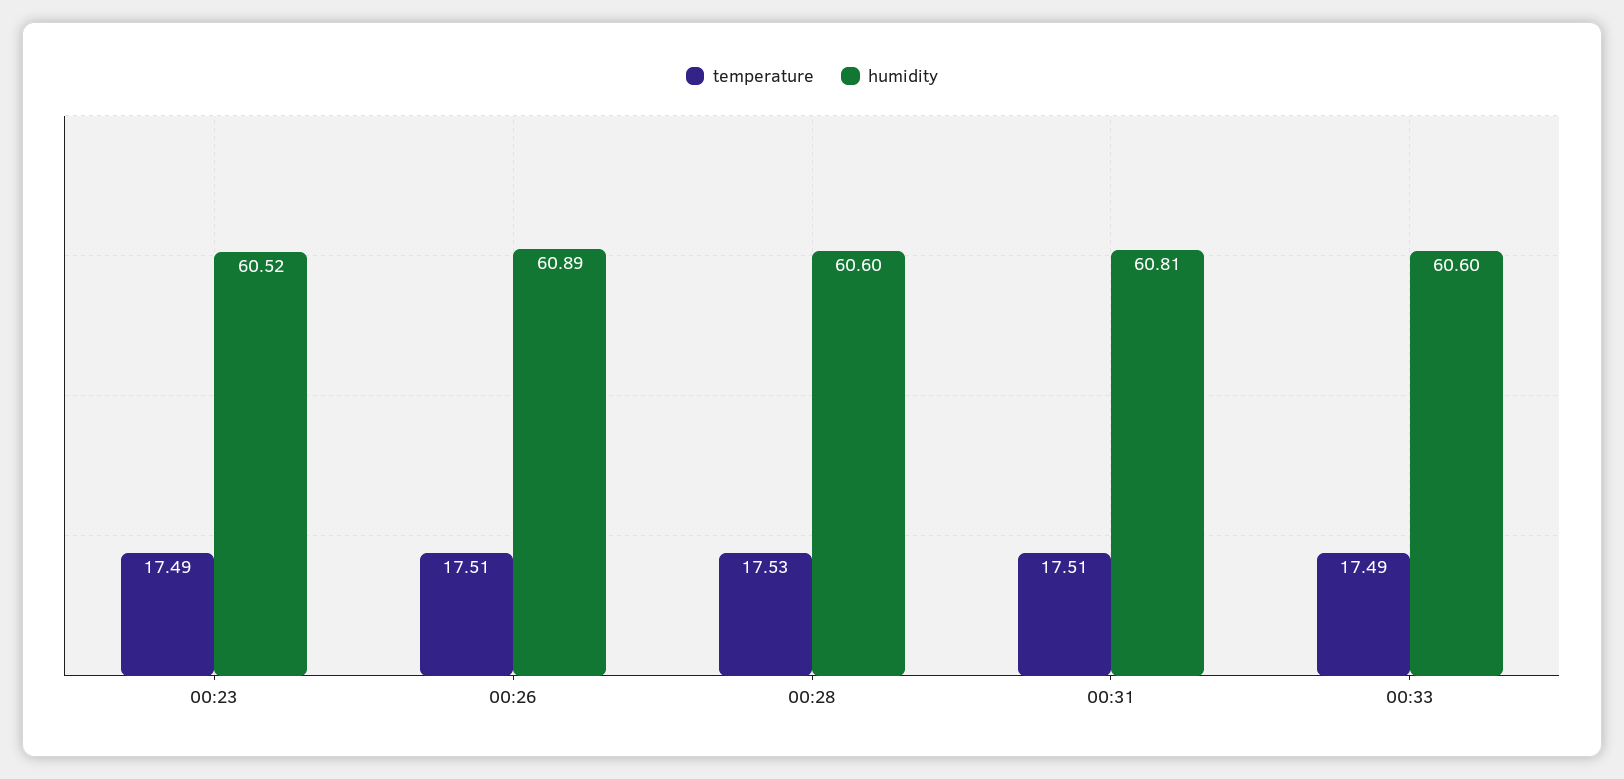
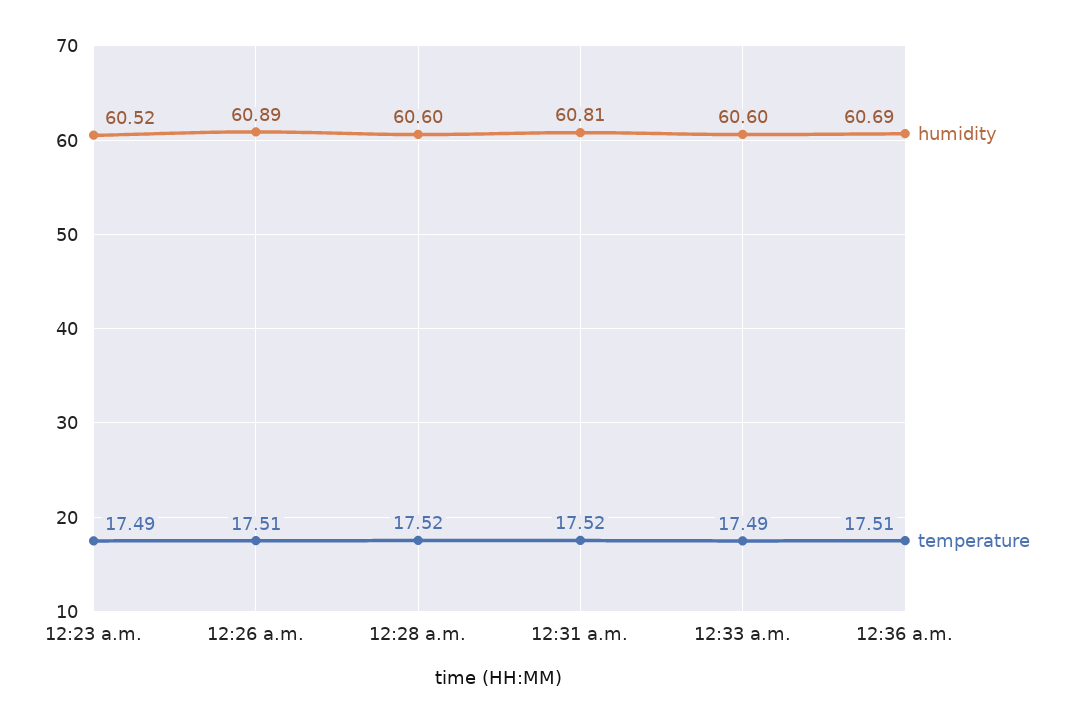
temperature, 00:28: 17.53 -> 17.52
temperature, 00:31: 17.51 -> 17.52
humidity, 12:36 a.m.: none -> 60.69
temperature, 12:36 a.m.: none -> 17.51

